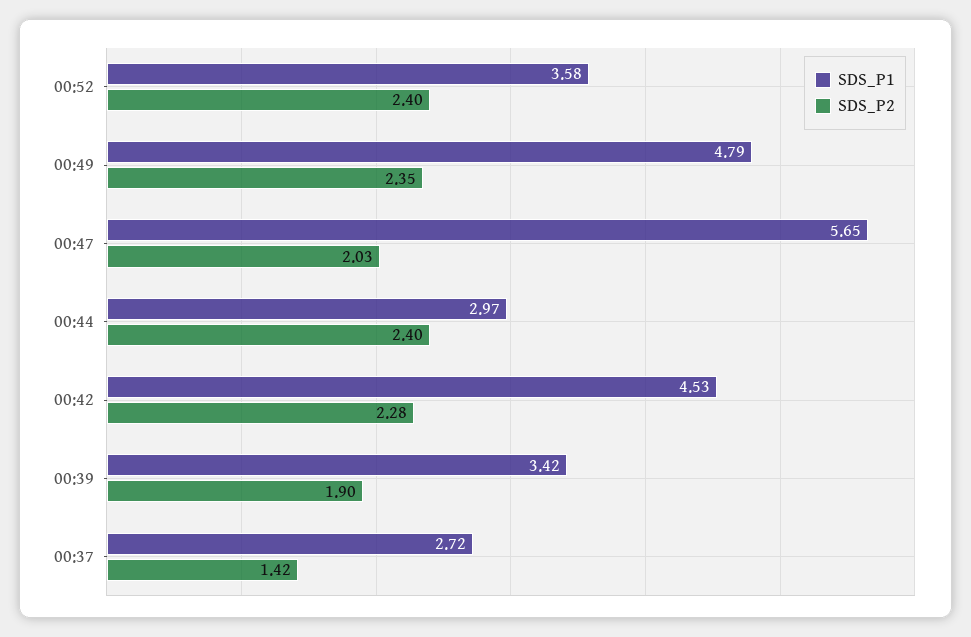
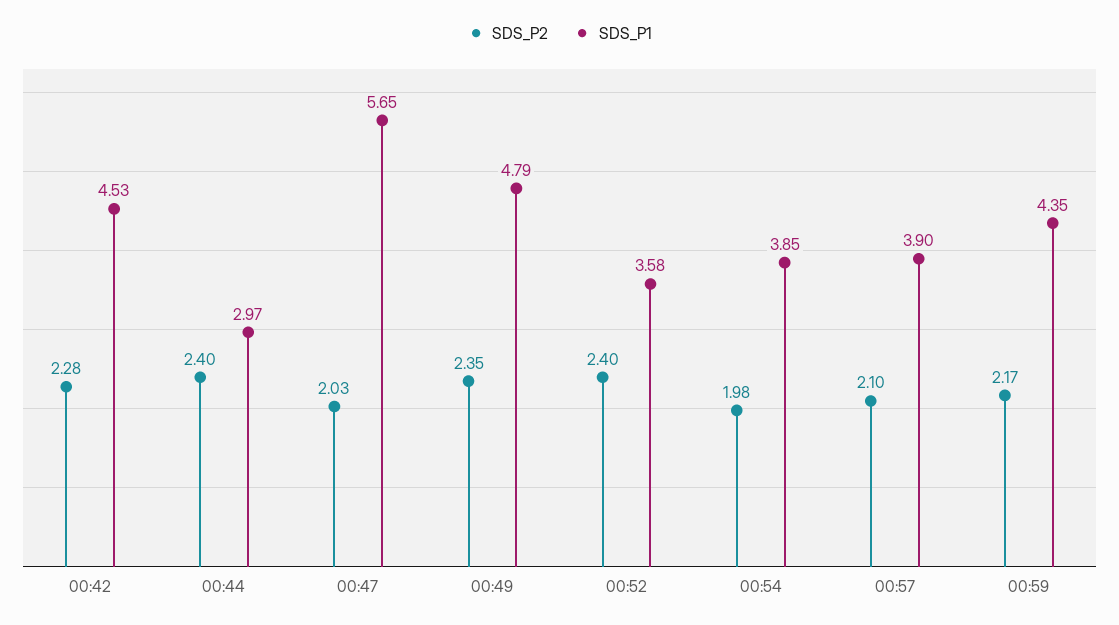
SDS_P1, 00:39: 3.42 -> none
SDS_P2, 00:39: 1.9 -> none
SDS_P1, 00:37: 2.72 -> none
SDS_P2, 00:37: 1.42 -> none
SDS_P2, 00:54: none -> 1.98
SDS_P1, 00:54: none -> 3.85
SDS_P2, 00:57: none -> 2.1
SDS_P1, 00:57: none -> 3.9
SDS_P2, 00:59: none -> 2.17
SDS_P1, 00:59: none -> 4.35

